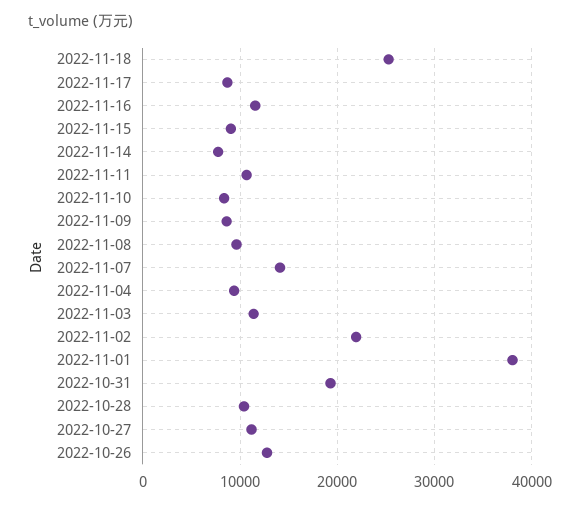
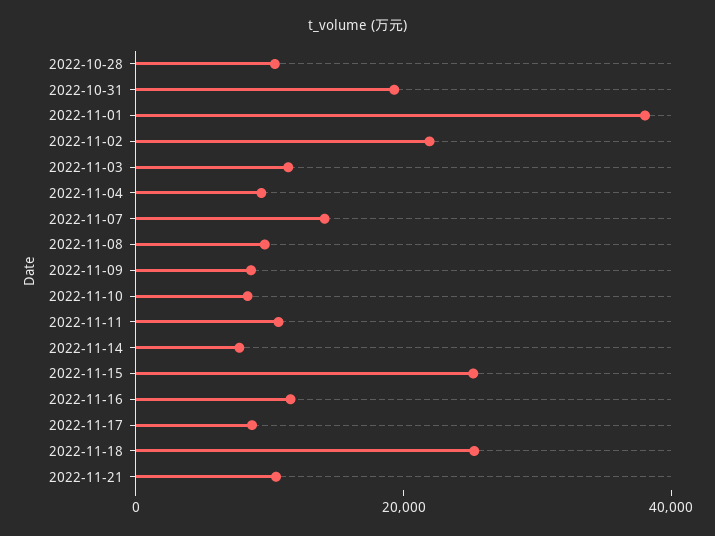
2022-11-15: 9000 -> 25000
2022-10-27: 11000 -> none
2022-10-26: 13000 -> none
2022-11-21: none -> 10000

